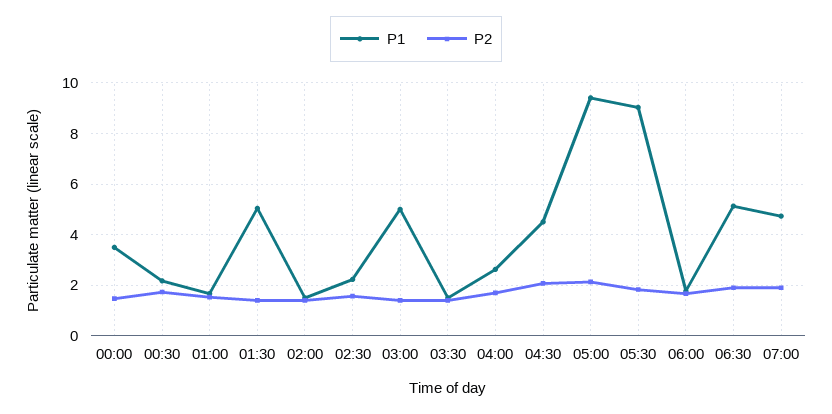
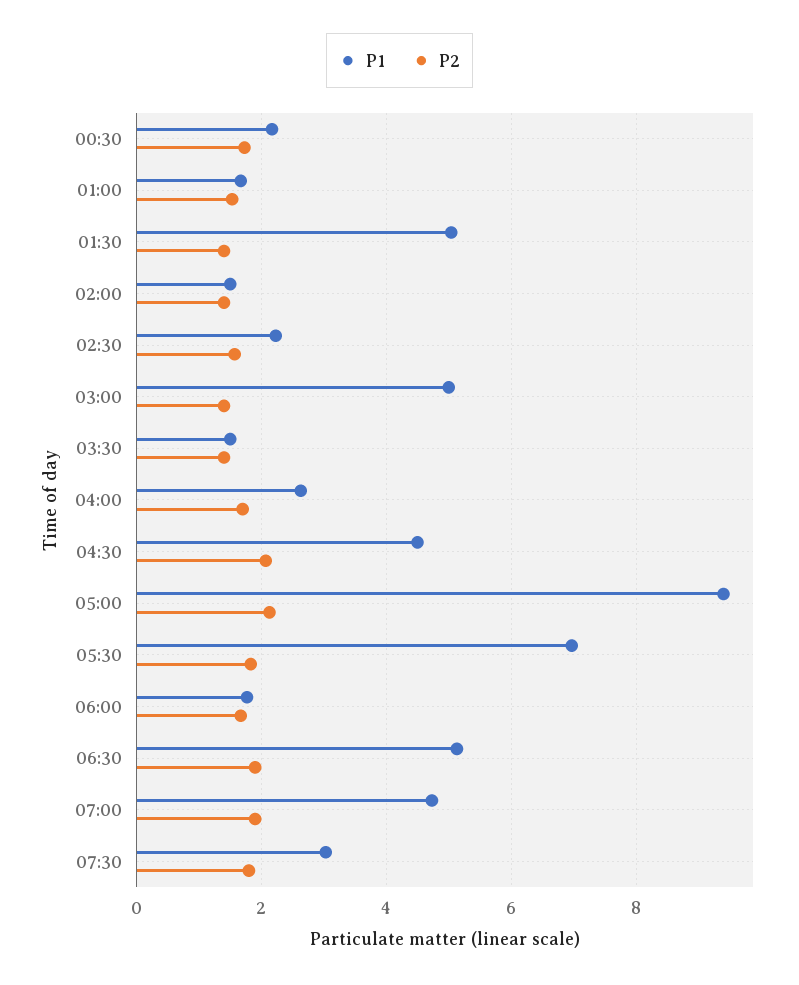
P1, 00:00: 3.5 -> none
P2, 00:00: 1.5 -> none
P1, 05:30: 9 -> 7
P1, 07:30: none -> 3
P2, 07:30: none -> 1.8

